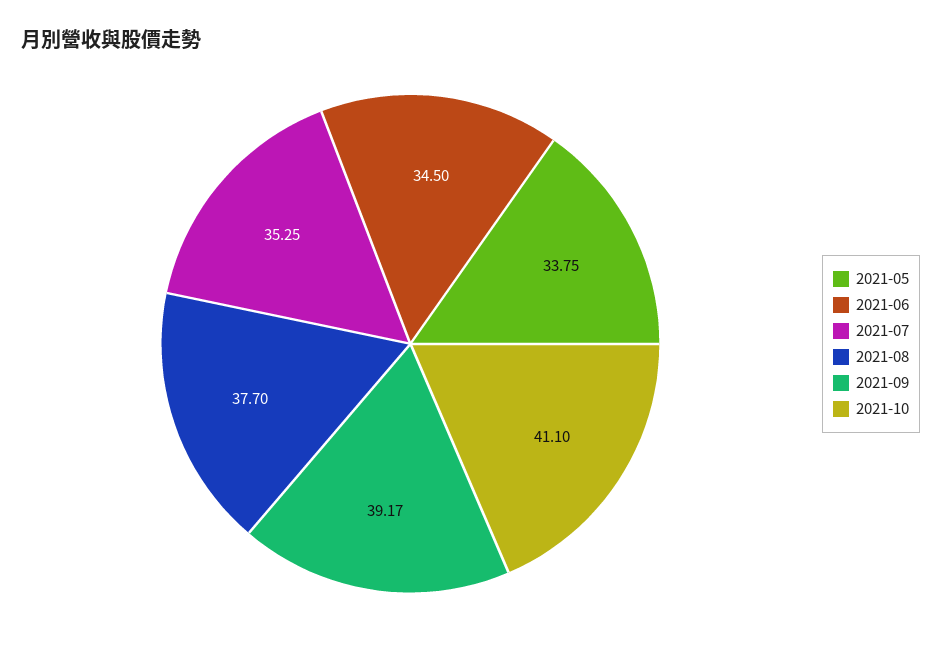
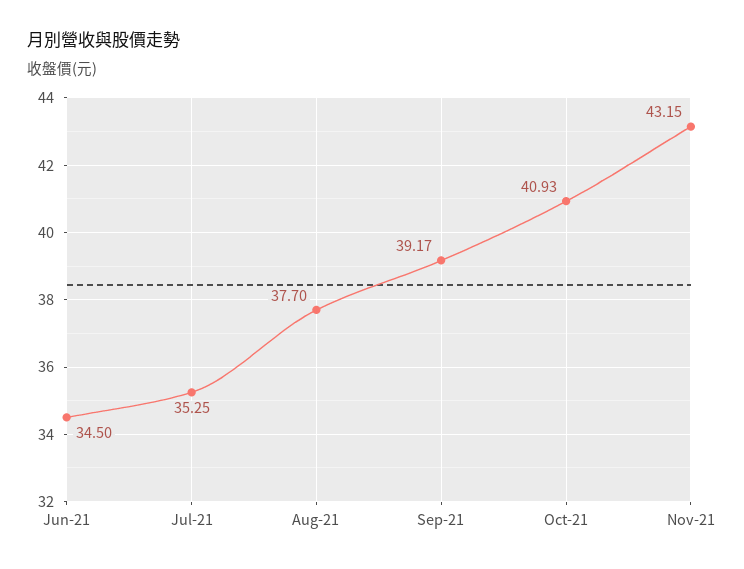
2021-05: 33.75 -> none
2021-10: 41.1 -> 40.93
Nov-21: none -> 43.15

